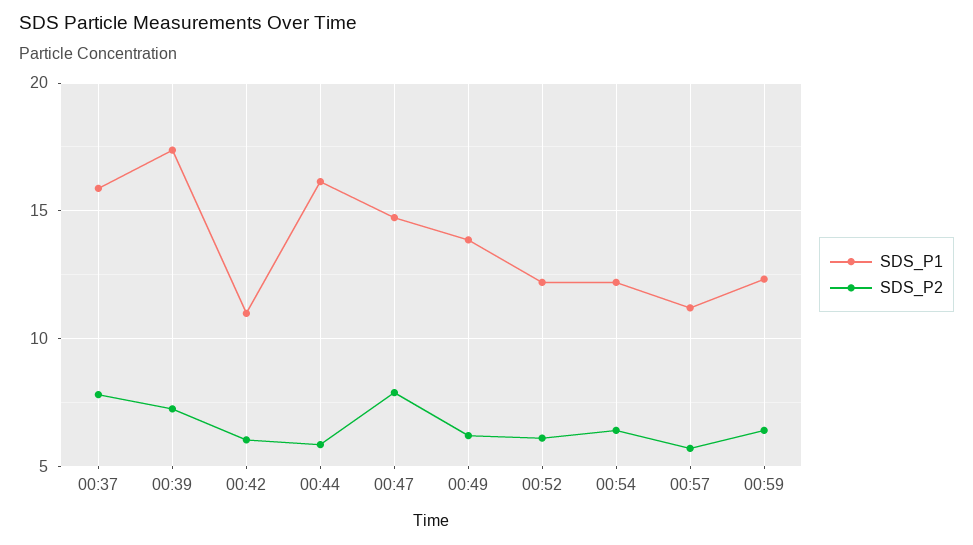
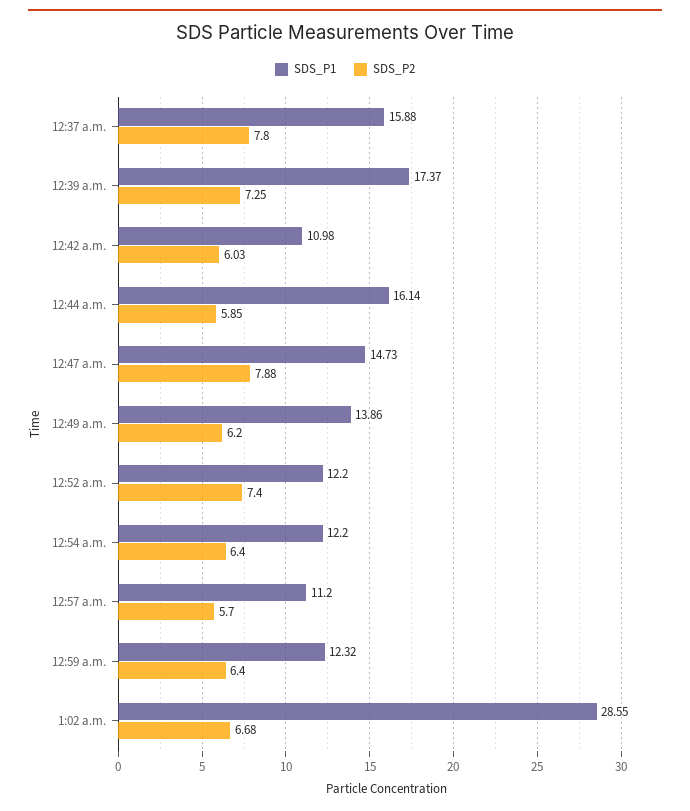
SDS_P2, 00:52: 6 -> 7.4
SDS_P1, 1:02 a.m.: none -> 28.55
SDS_P2, 1:02 a.m.: none -> 6.68

